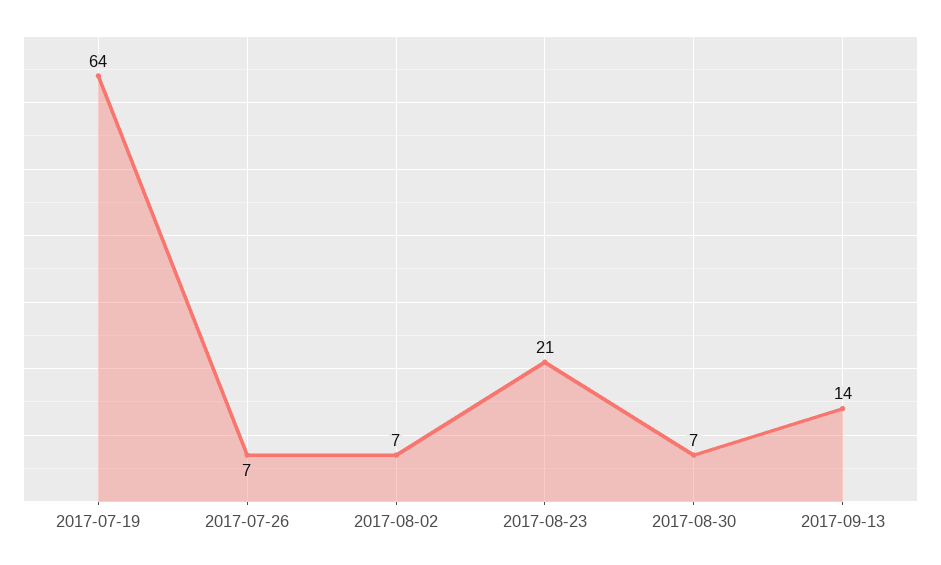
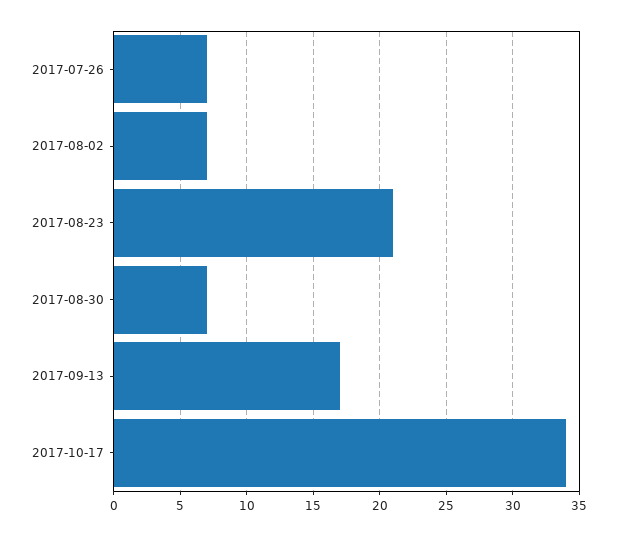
2017-07-19: 64 -> none
2017-09-13: 14 -> 17
2017-10-17: none -> 34

